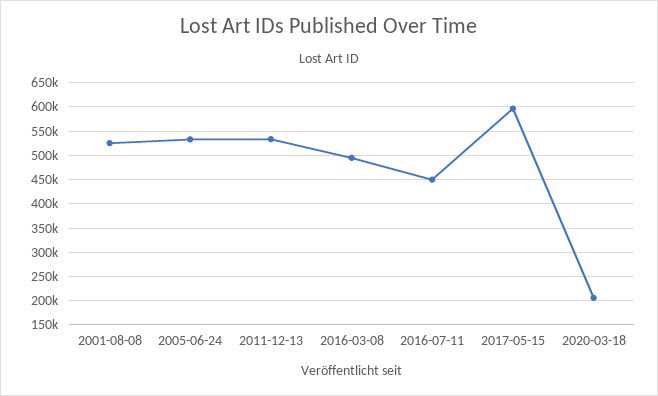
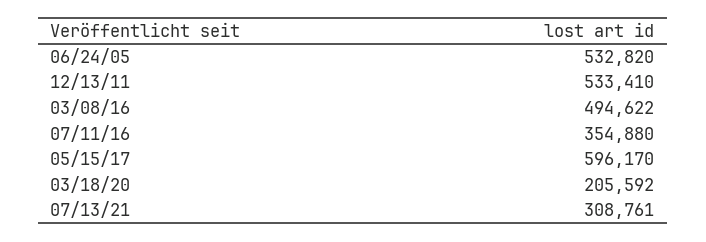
2001-08-08: 525000 -> none
2016-07-11: 450000 -> 354880
07/13/21: none -> 308761

